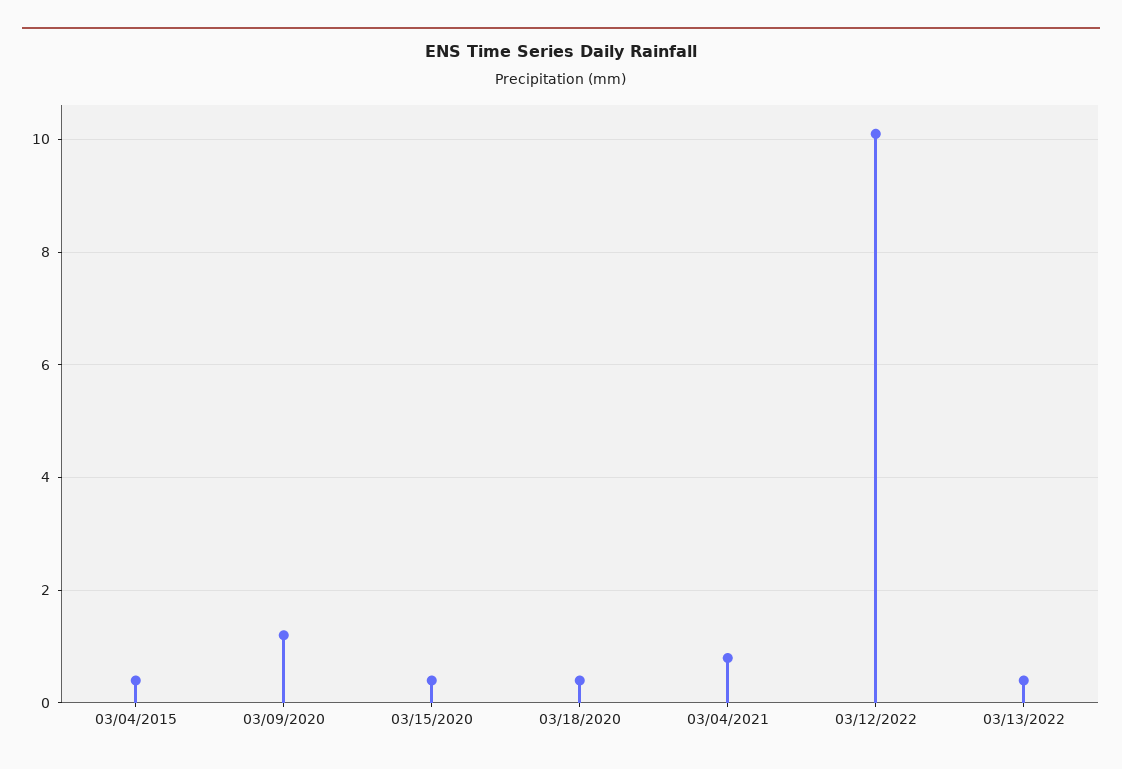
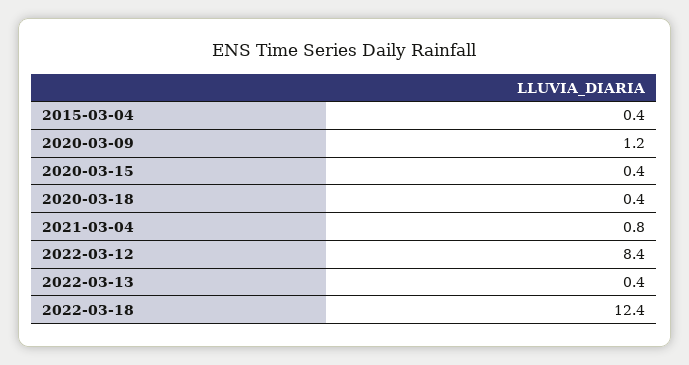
03/12/2022: 10 -> 8.4
2022-03-18: none -> 12.4

